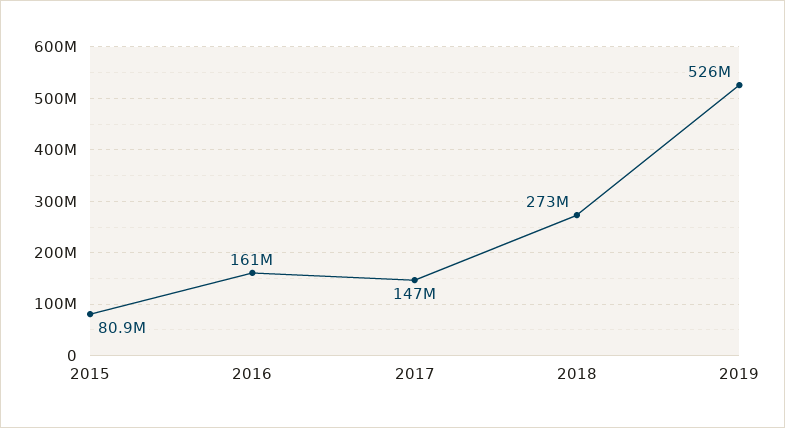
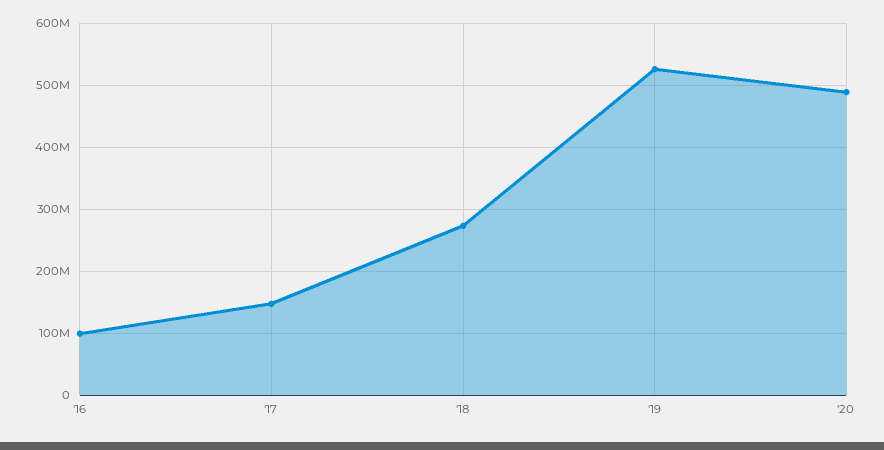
2015: 80900000 -> none
2016: 161000000 -> 100000000
'20: none -> 490000000

